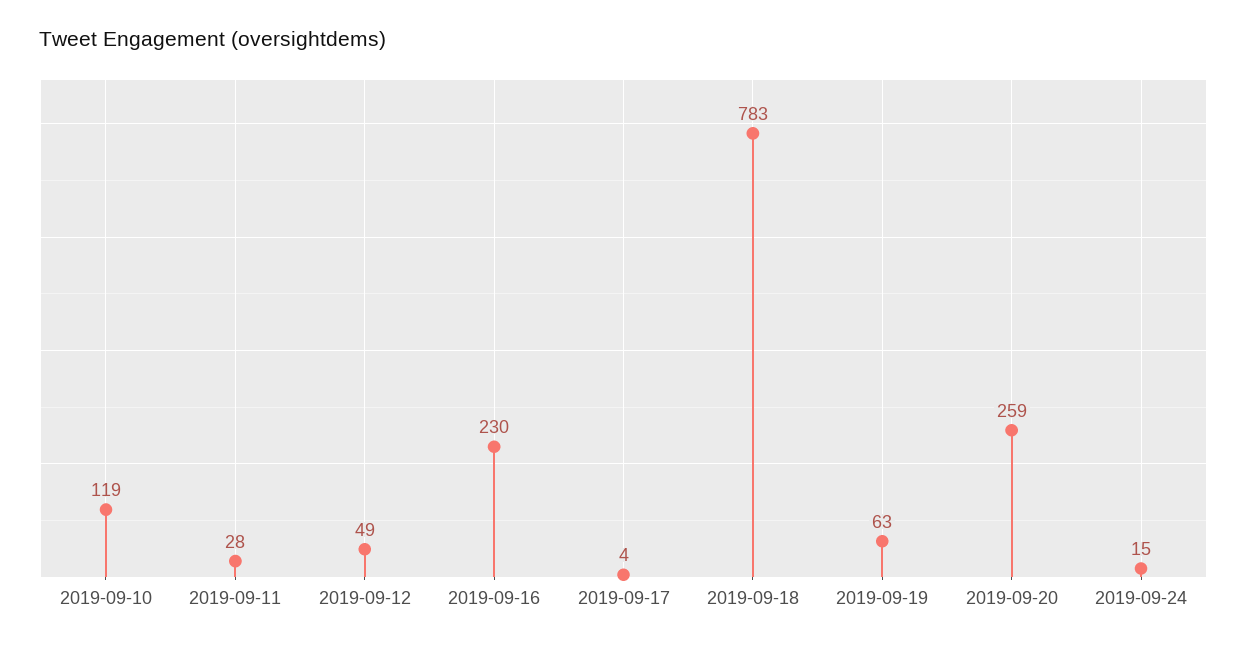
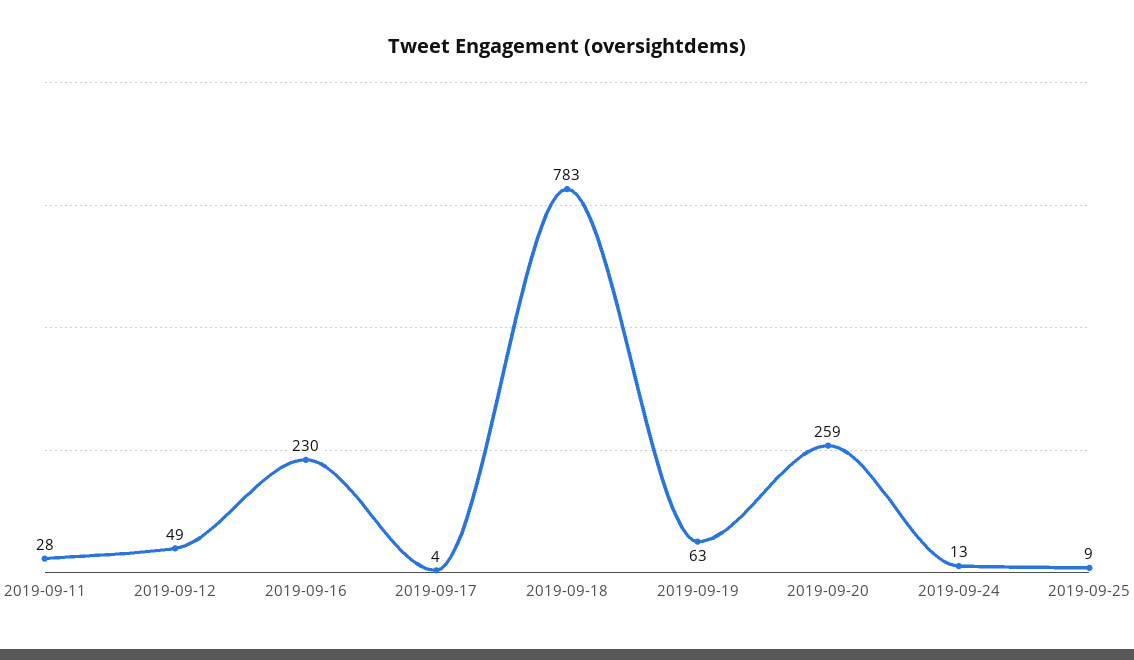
2019-09-10: 119 -> none
2019-09-24: 15 -> 13
2019-09-25: none -> 9

